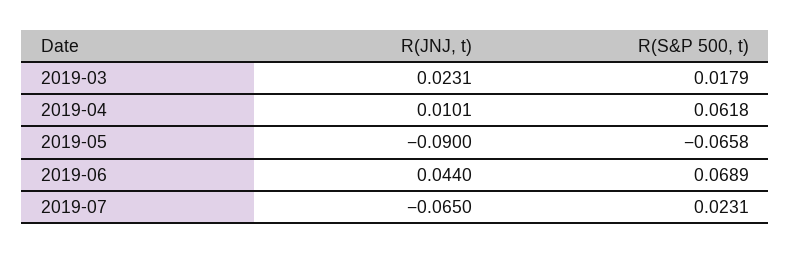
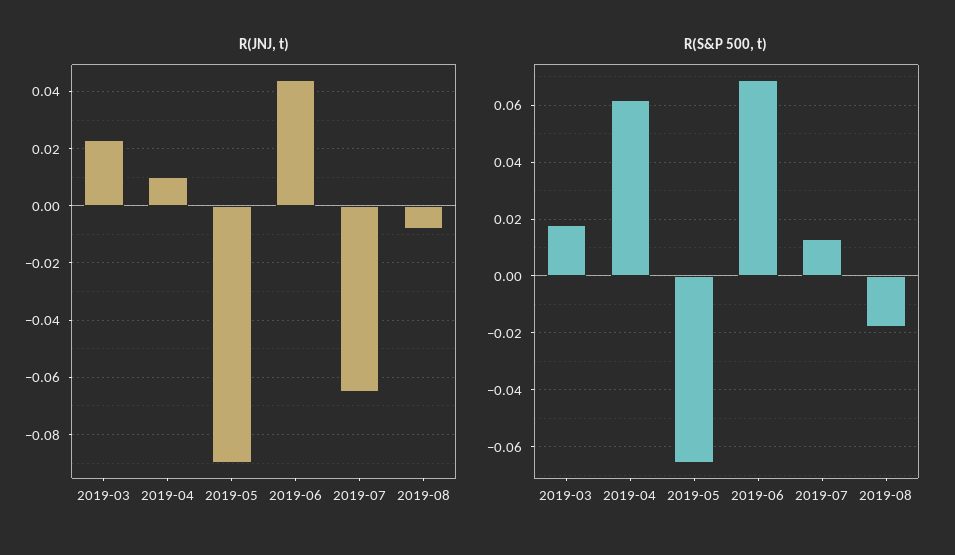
R(S&P 500, t), 2019-07: 0.0231 -> 0.0125
R(JNJ, t), 2019-08: none -> -0.0075
R(S&P 500, t), 2019-08: none -> -0.0175

